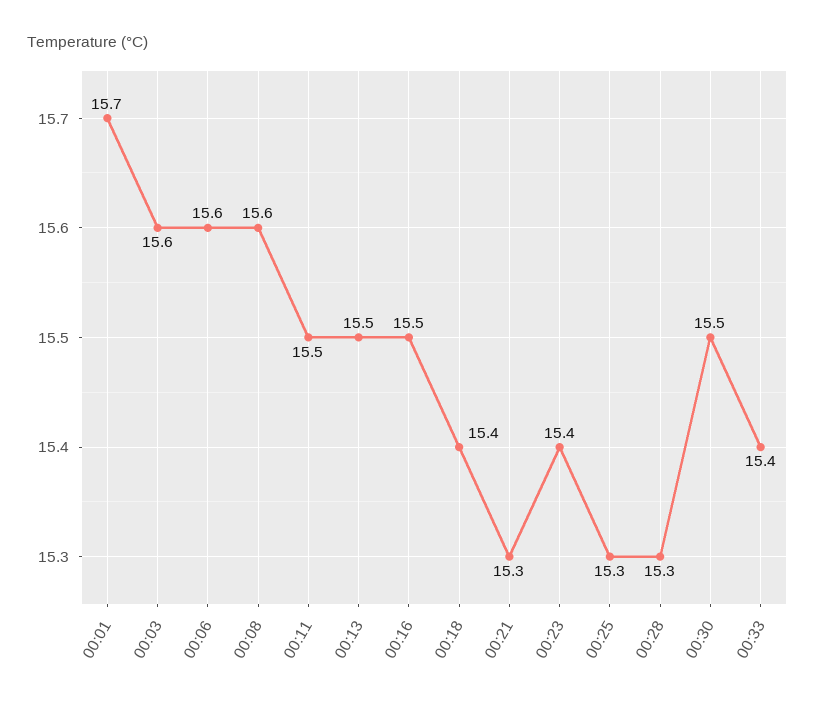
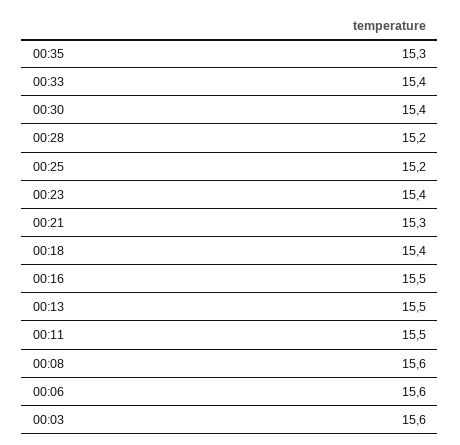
00:01: 15.7 -> none
00:25: 15.3 -> 15.2
00:28: 15.3 -> 15.2
00:30: 15.5 -> 15.4
00:35: none -> 15.3

